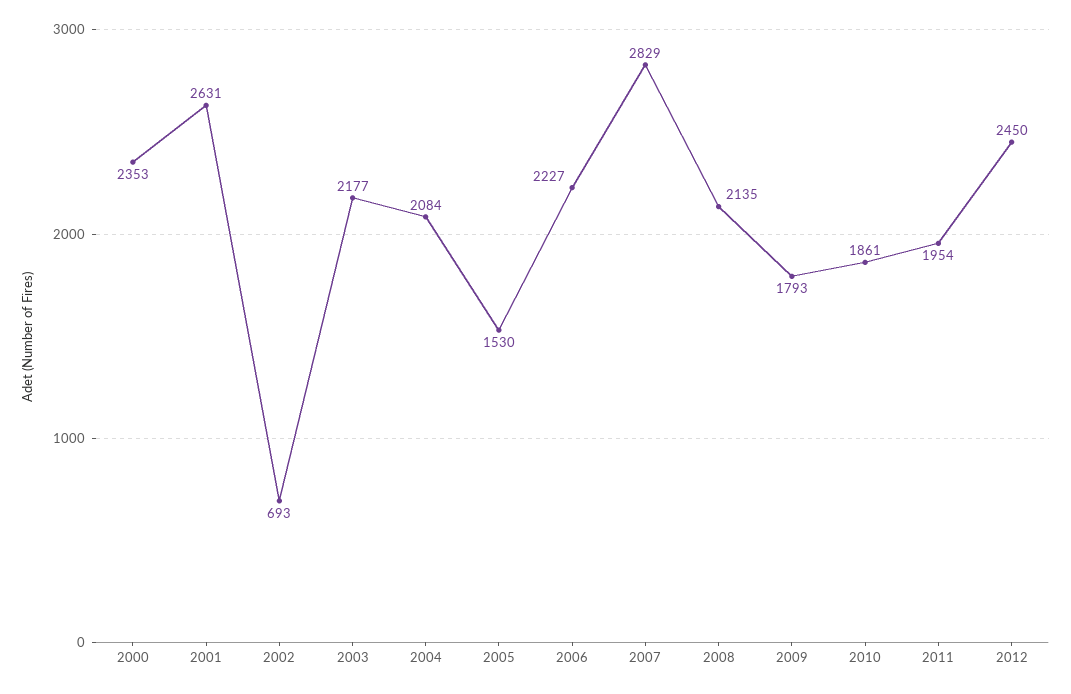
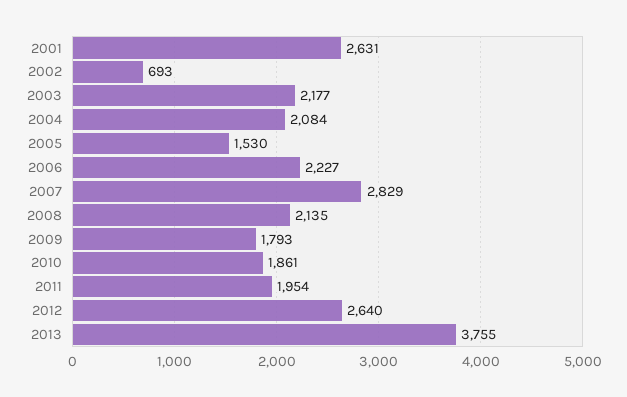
2000: 2353 -> none
2012: 2450 -> 2640
2013: none -> 3755

